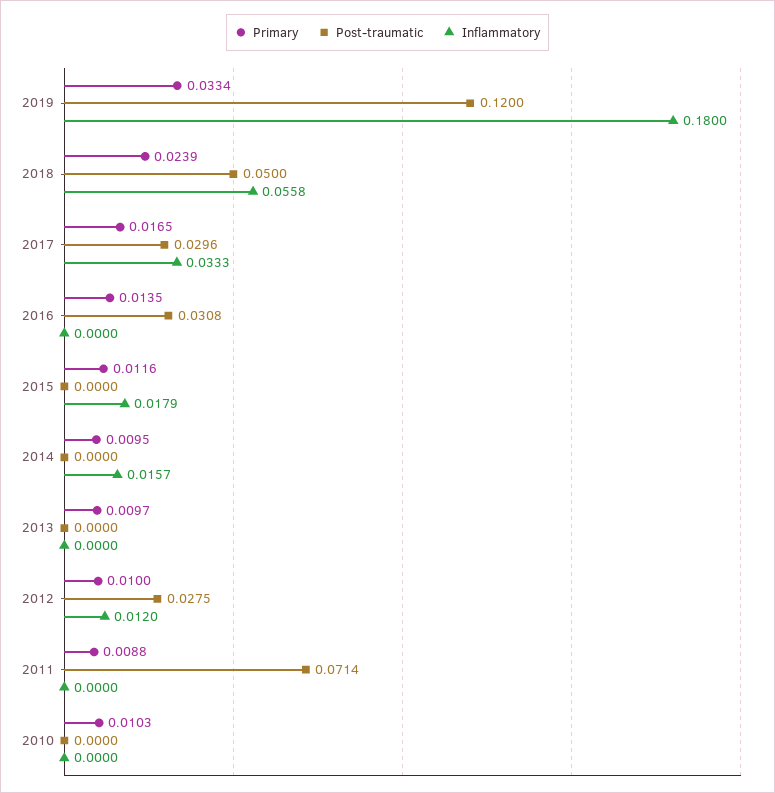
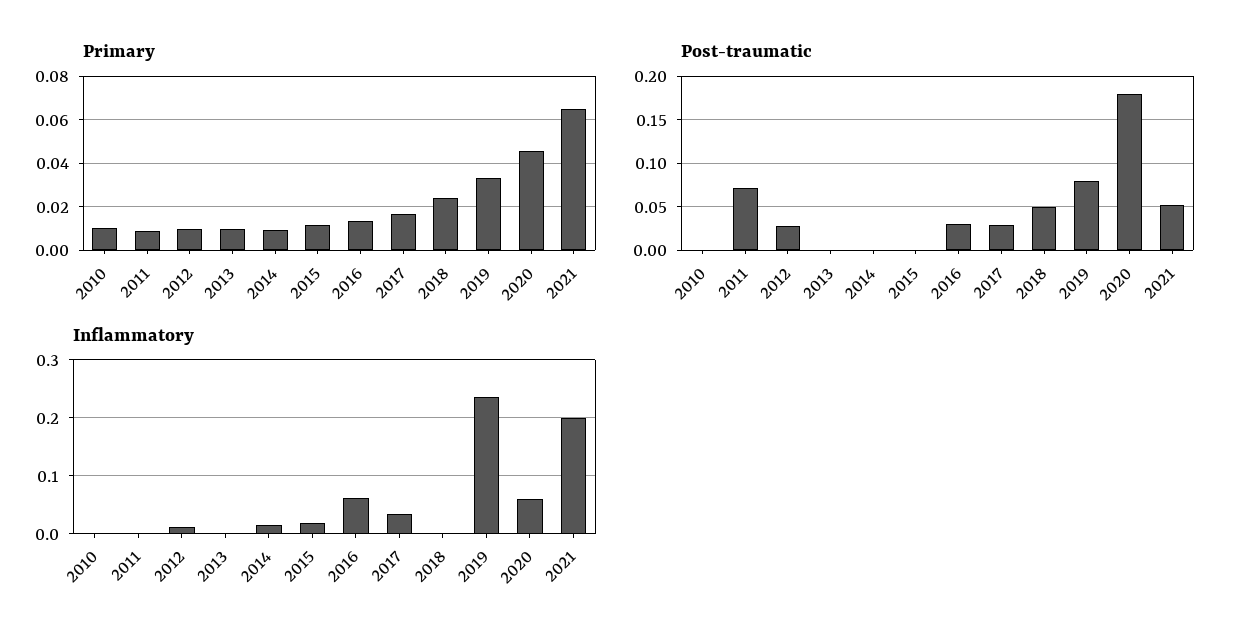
Post-traumatic, 2019: 0.12 -> 0.08
Inflammatory, 2019: 0.18 -> 0.24
Inflammatory, 2018: 0.0558 -> 0
Inflammatory, 2016: 0 -> 0.06
Primary, 2020: none -> 0.045
Primary, 2021: none -> 0.065
Post-traumatic, 2020: none -> 0.18
Post-traumatic, 2021: none -> 0.05
Inflammatory, 2020: none -> 0.06
Inflammatory, 2021: none -> 0.2

